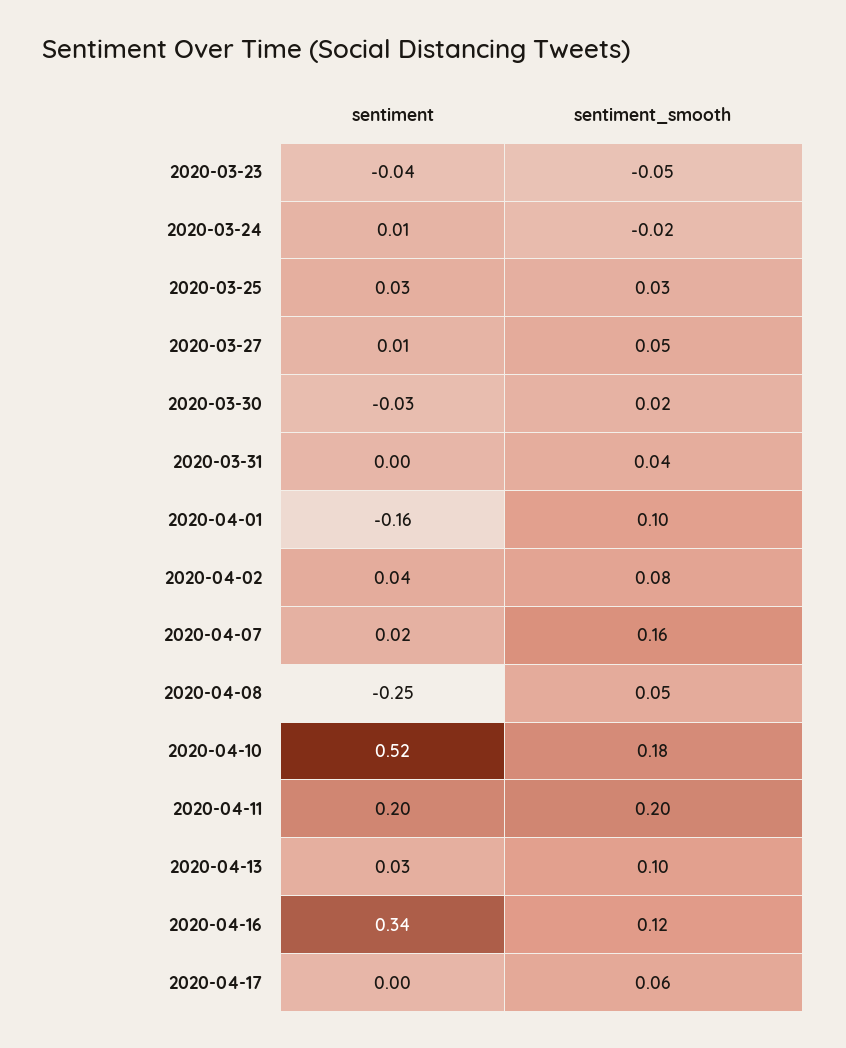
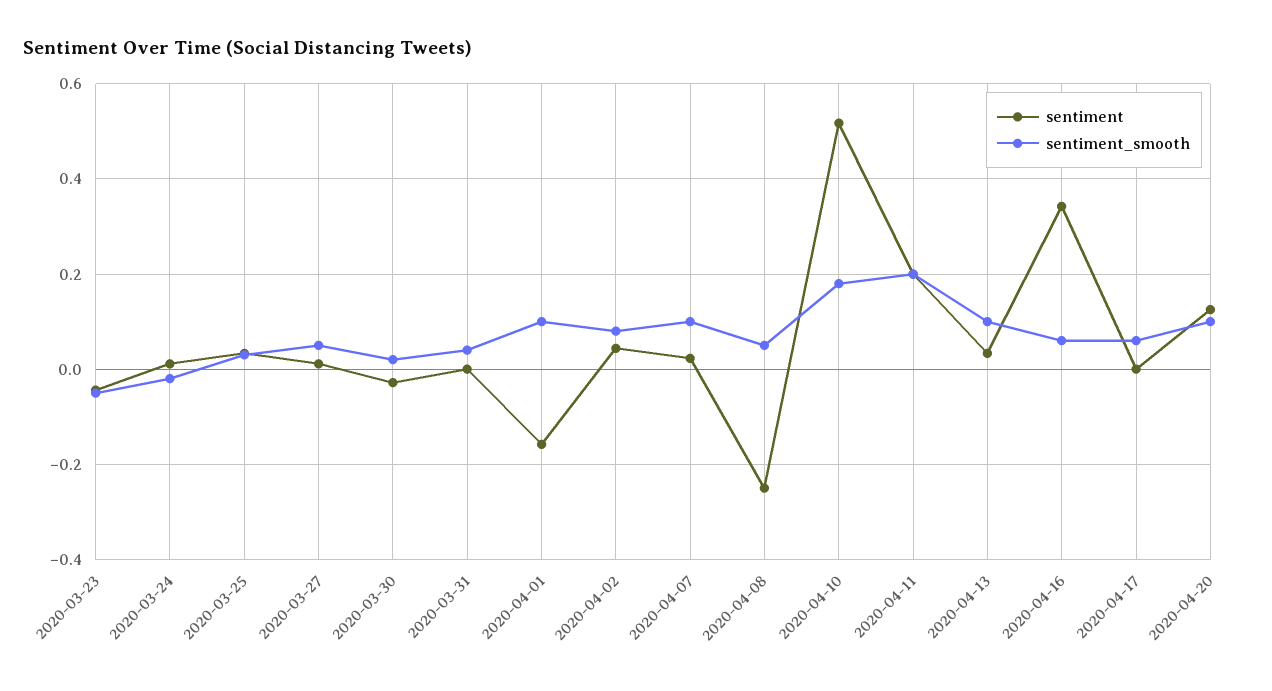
sentiment_smooth, 2020-04-07: 0.16 -> 0.1
sentiment_smooth, 2020-04-16: 0.12 -> 0.06
sentiment, 2020-04-20: none -> 0.12
sentiment_smooth, 2020-04-20: none -> 0.1

